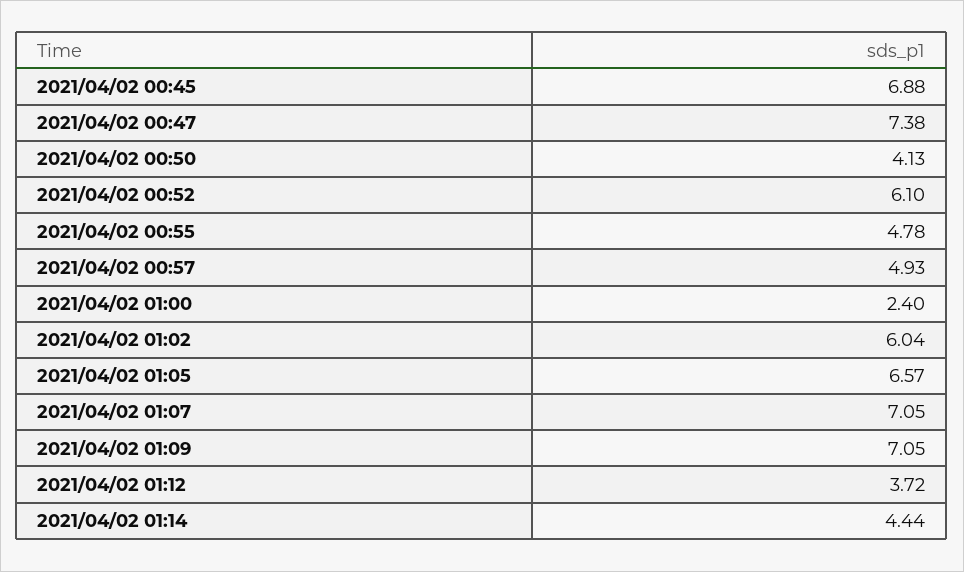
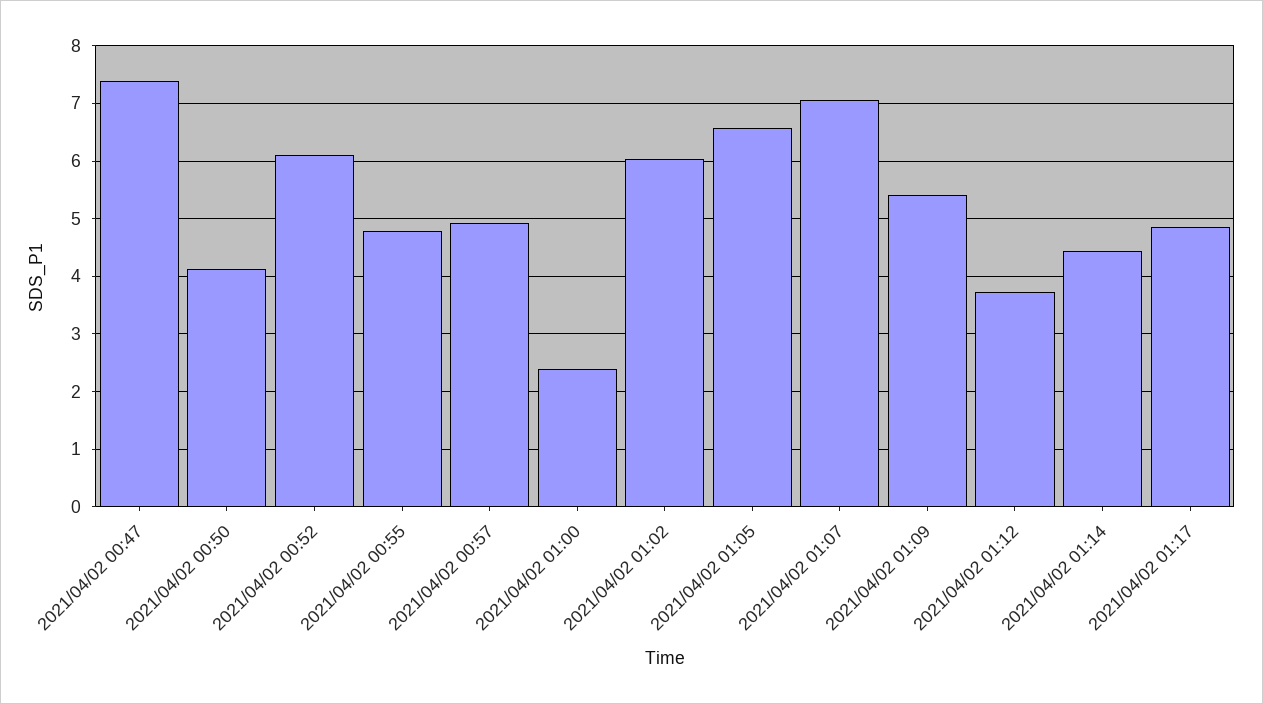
2021/04/02 00:45: 6.88 -> none
2021/04/02 01:09: 7.05 -> 5.4
2021/04/02 01:17: none -> 4.8

